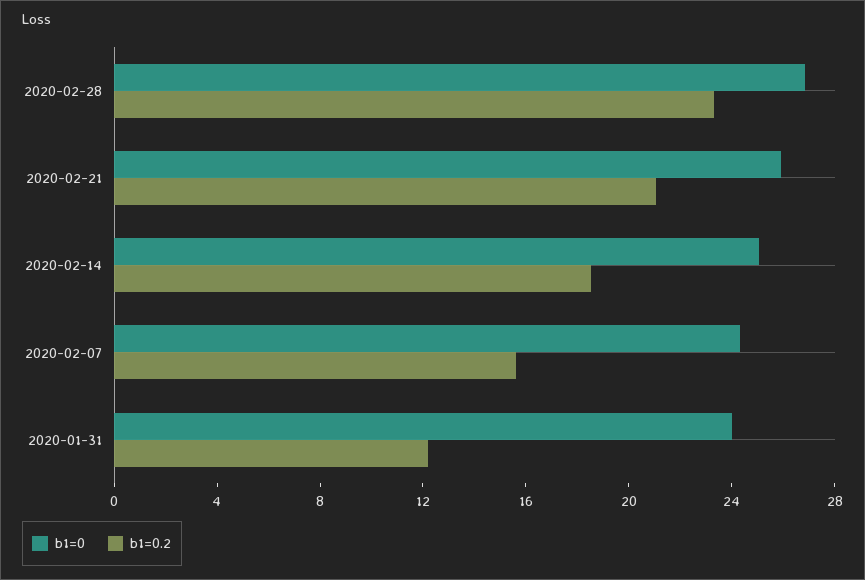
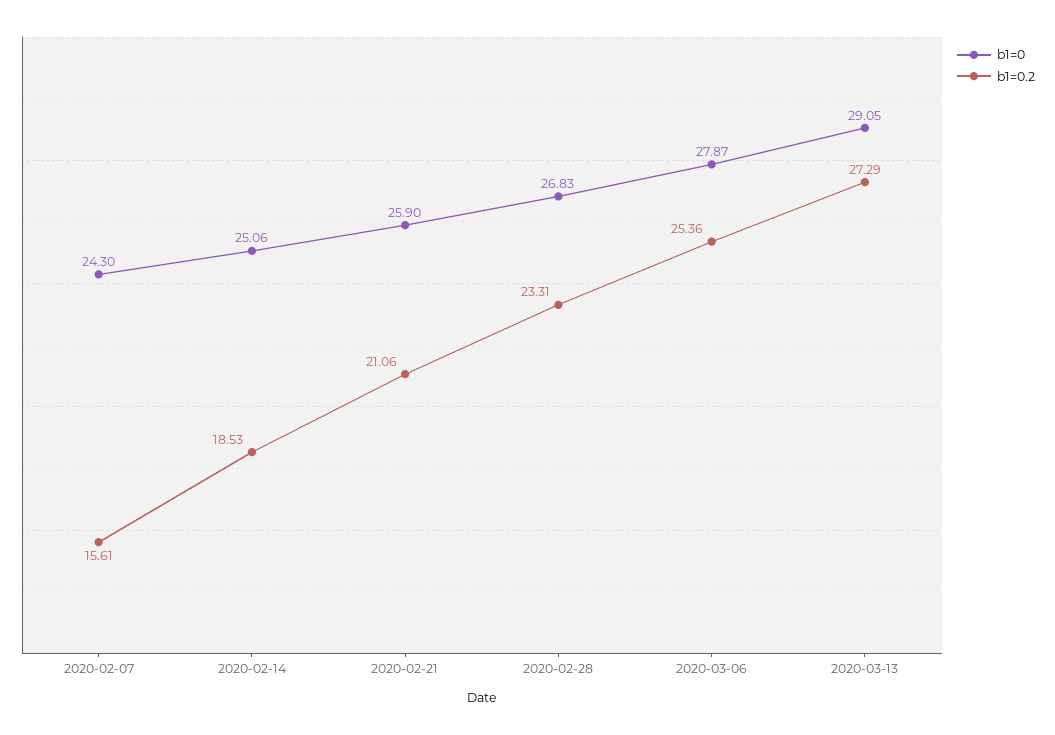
b1=0, 2020-01-31: 24 -> none
b1=0.2, 2020-01-31: 12 -> none
b1=0, 2020-03-06: none -> 27.87
b1=0.2, 2020-03-06: none -> 25.36
b1=0, 2020-03-13: none -> 29.05
b1=0.2, 2020-03-13: none -> 27.29

